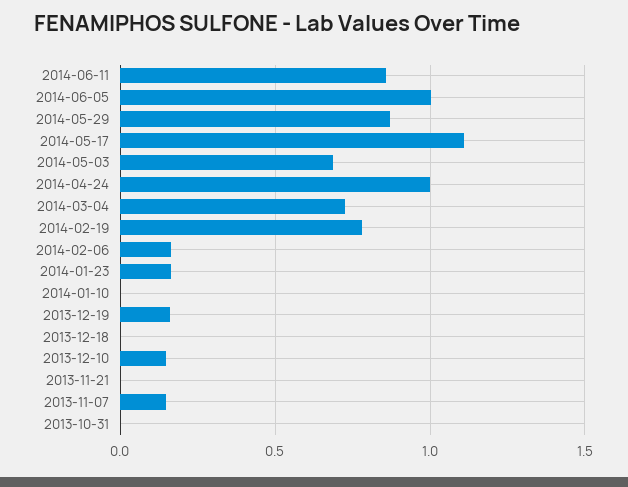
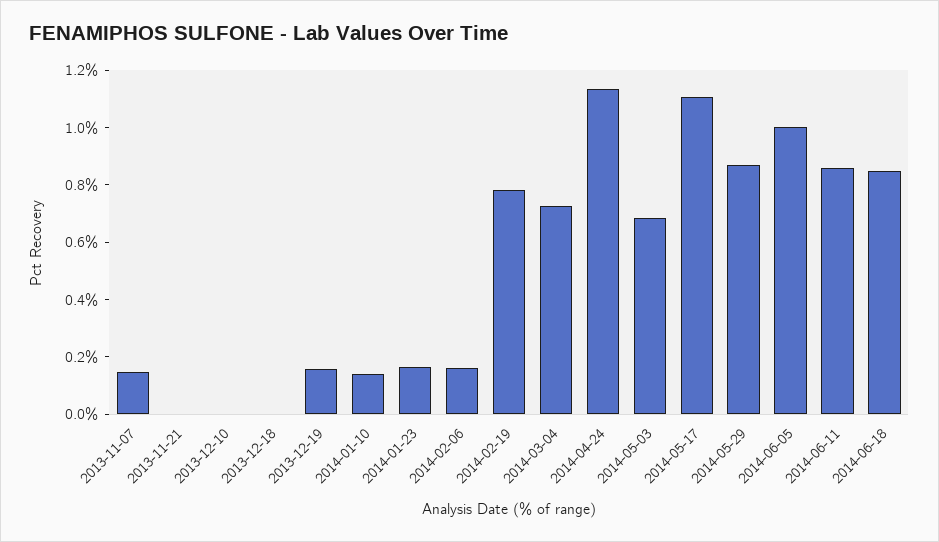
2014-04-24: 1 -> 1.15
2014-01-10: 0 -> 0.15
2013-12-10: 0.15 -> 0
2013-10-31: 0 -> none
2014-06-18: none -> 0.85

